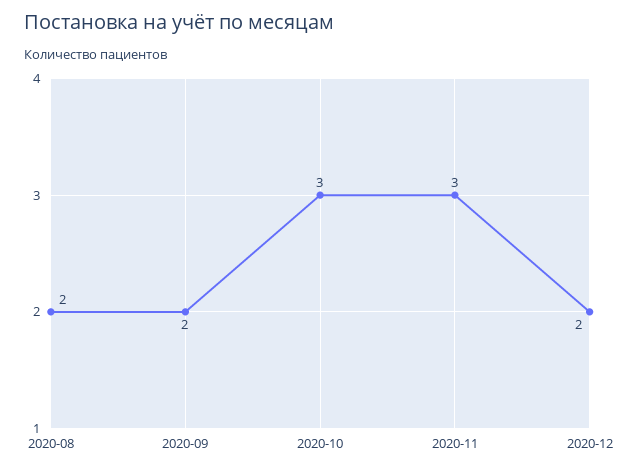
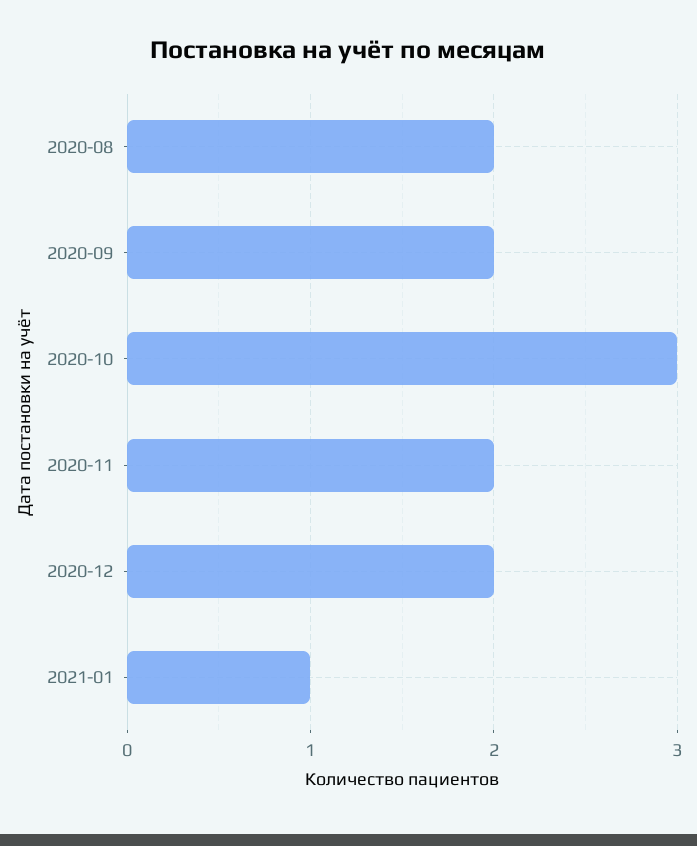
2020-11: 3 -> 2
2021-01: none -> 1

